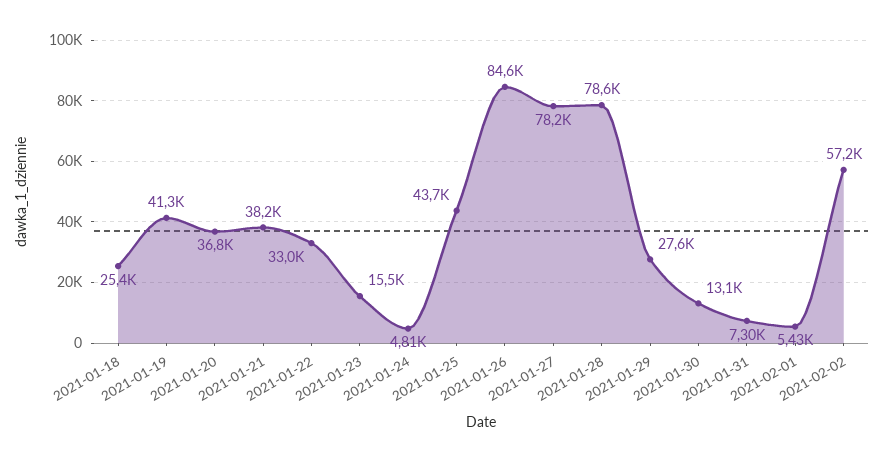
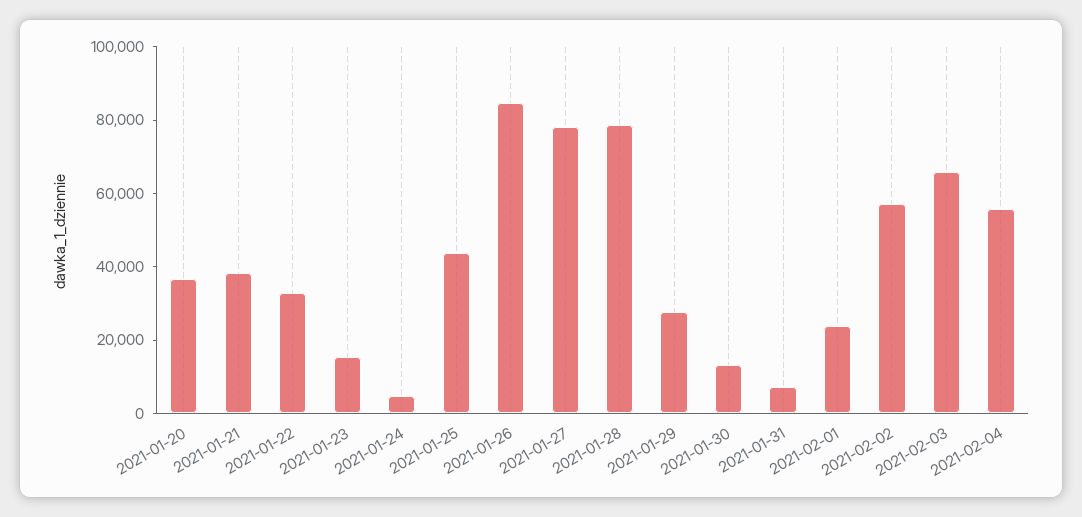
2021-01-18: 25400 -> none
2021-01-19: 41300 -> none
2021-02-01: 5430 -> 25000
2021-02-03: none -> 65000
2021-02-04: none -> 55000

